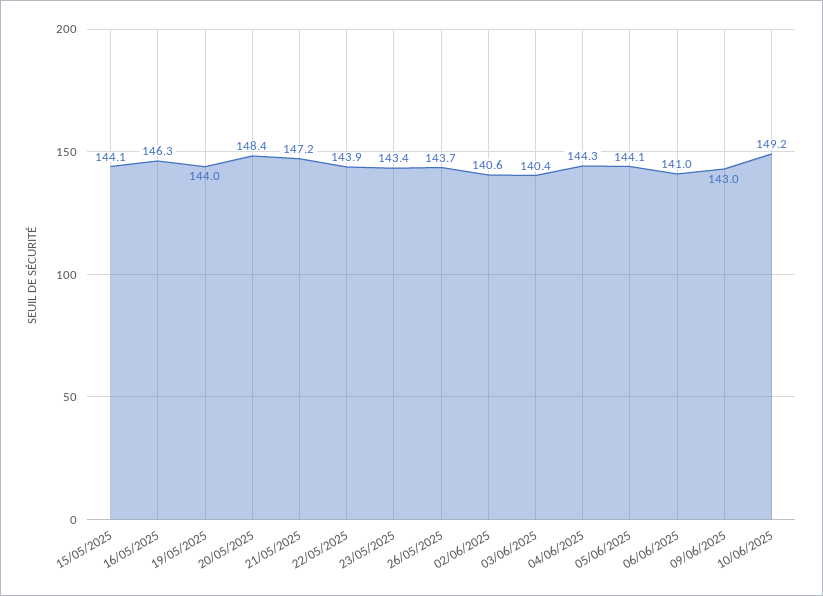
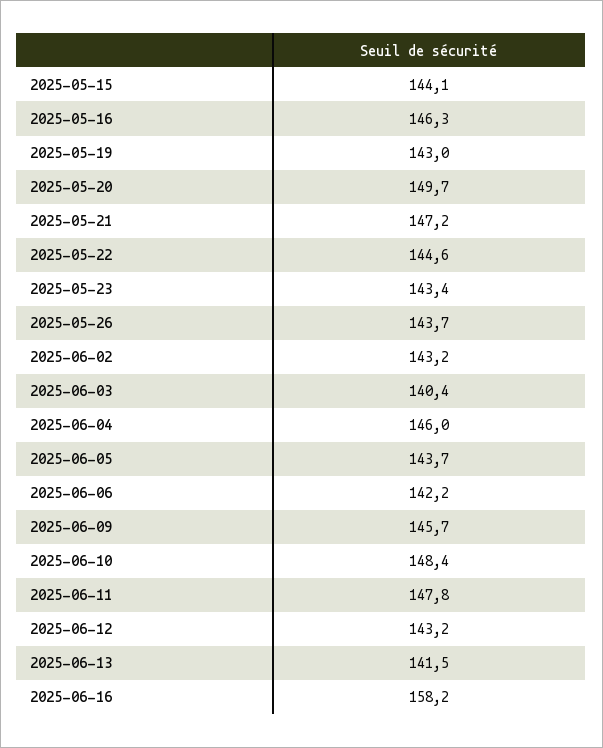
19/05/2025: 144 -> 143
20/05/2025: 148.4 -> 149.7
22/05/2025: 143.9 -> 144.6
02/06/2025: 140.6 -> 143.2
04/06/2025: 144.3 -> 146
05/06/2025: 144.1 -> 143.7
06/06/2025: 141 -> 142.2
09/06/2025: 143 -> 145.7
10/06/2025: 149.2 -> 148.4
2025-06-11: none -> 147.8
2025-06-12: none -> 143.2
2025-06-13: none -> 141.5
2025-06-16: none -> 158.2

